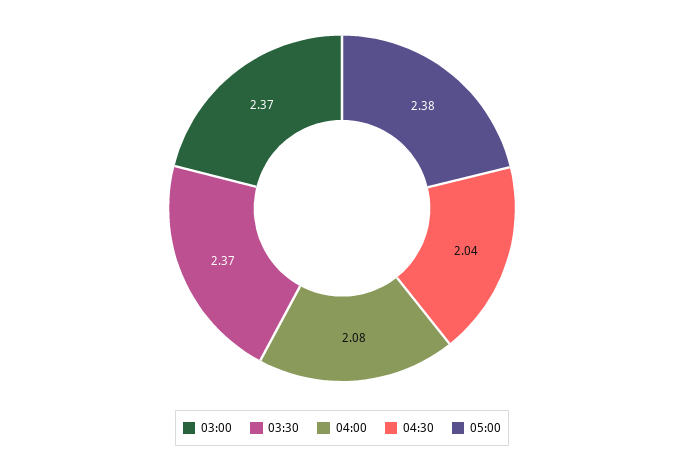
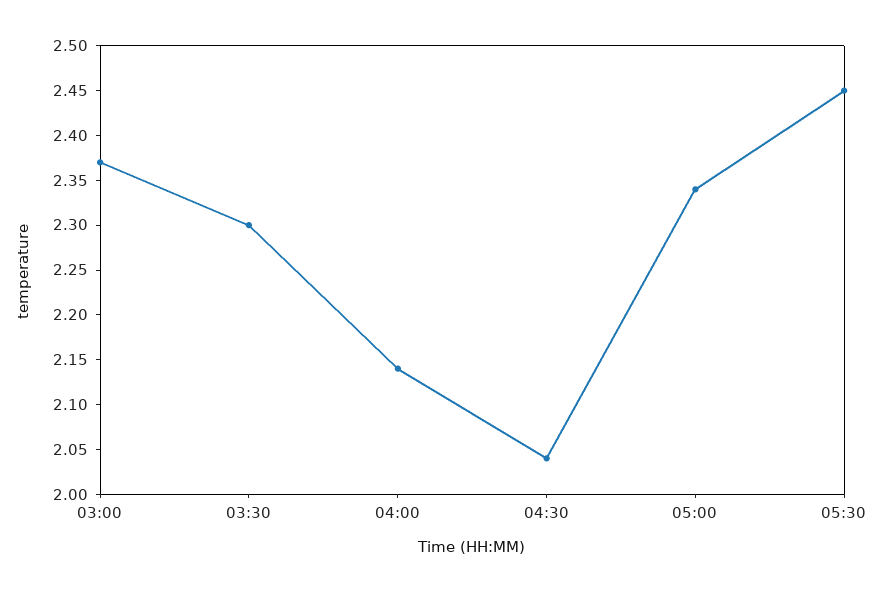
03:30: 2.37 -> 2.3
04:00: 2.08 -> 2.14
05:00: 2.38 -> 2.34
05:30: none -> 2.45

